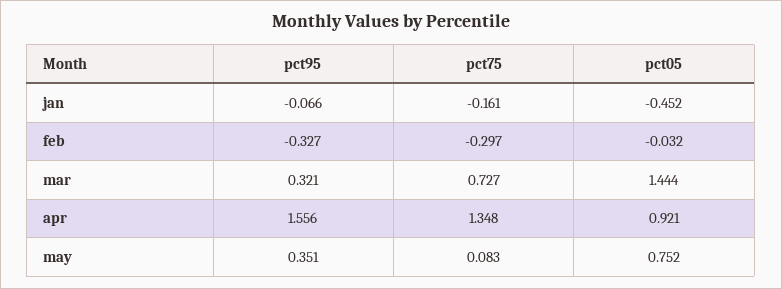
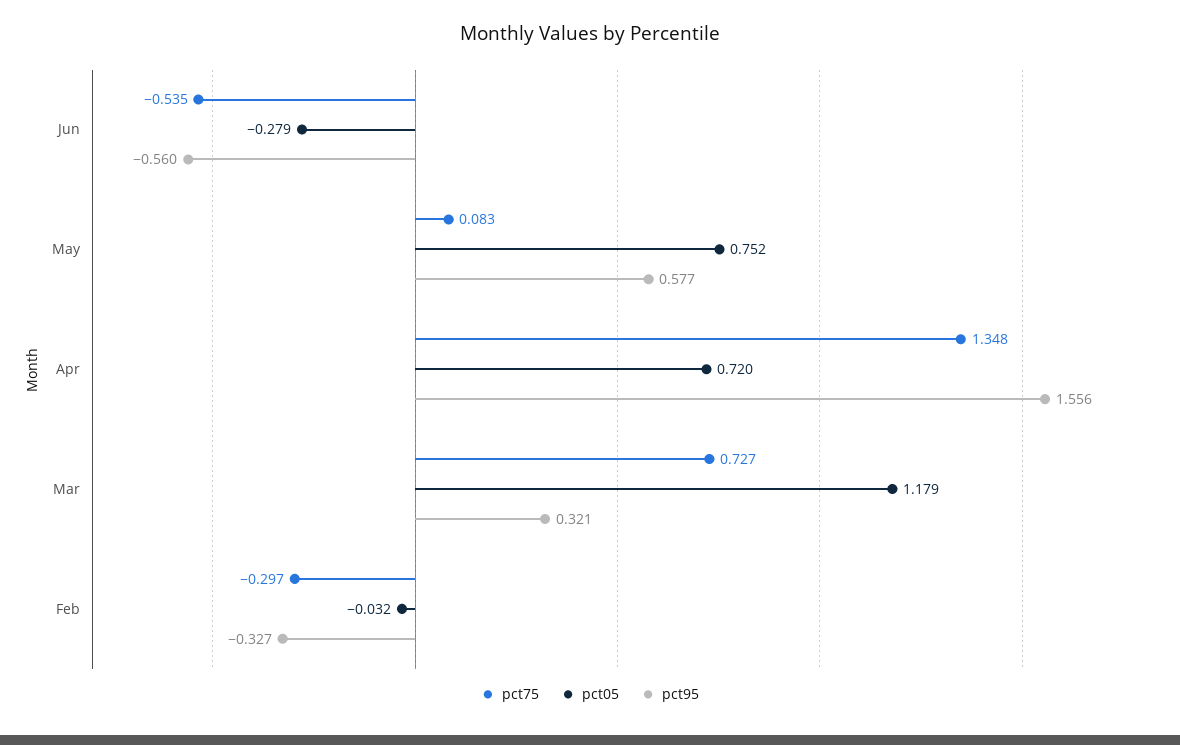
pct95, jan: -0.066 -> none
pct75, jan: -0.161 -> none
pct05, jan: -0.452 -> none
pct05, mar: 1.444 -> 1.179
pct05, apr: 0.921 -> 0.72
pct95, may: 0.351 -> 0.577
pct75, Jun: none -> -0.535
pct05, Jun: none -> -0.279
pct95, Jun: none -> -0.56

